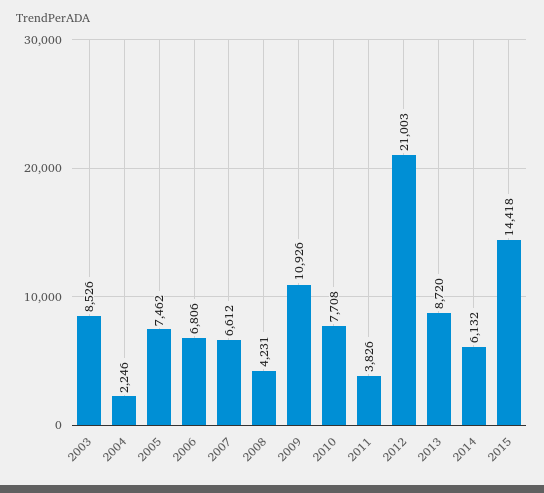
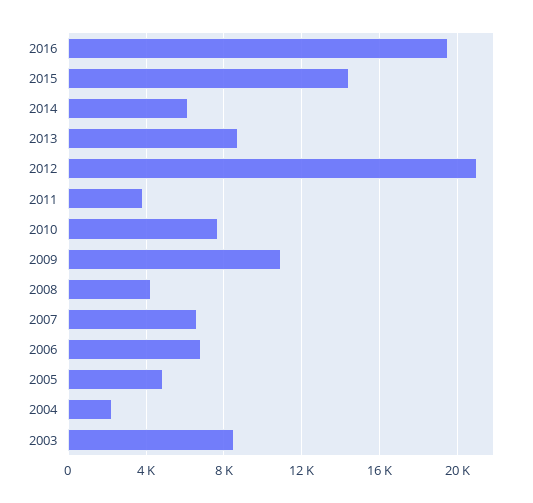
2005: 7462 -> 5000
2016: none -> 19500

